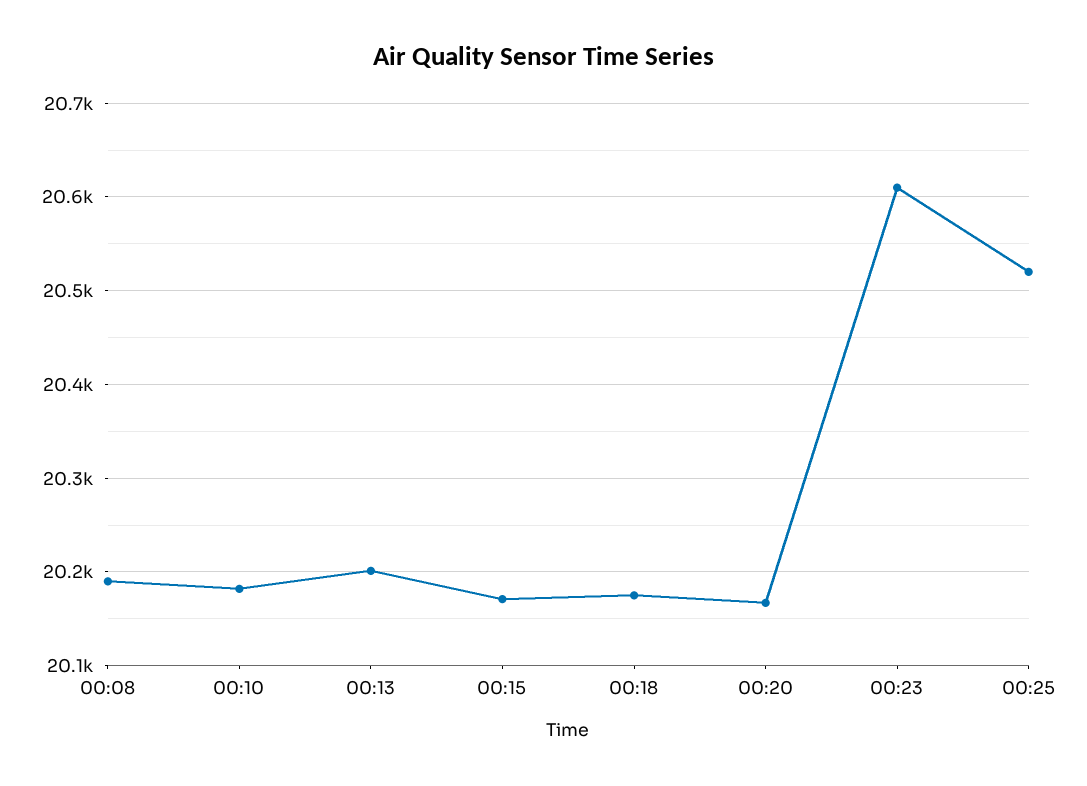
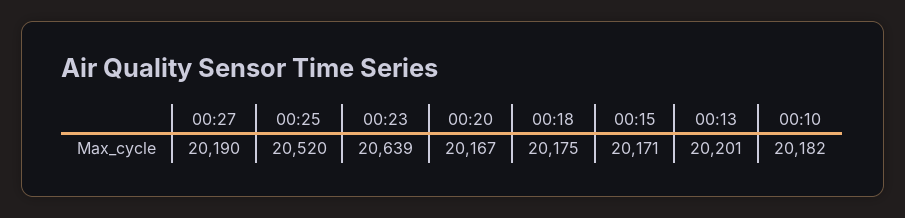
00:08: 20190 -> none
00:23: 20610 -> 20639
00:27: none -> 20190

